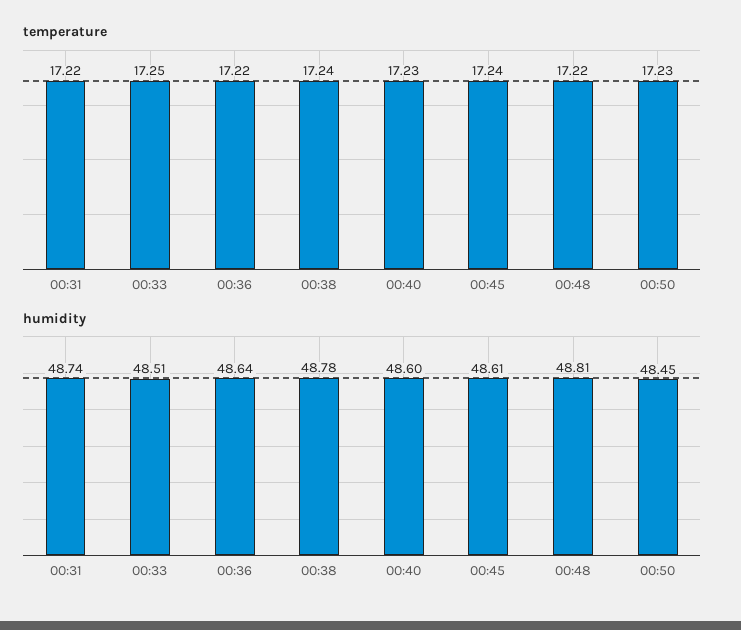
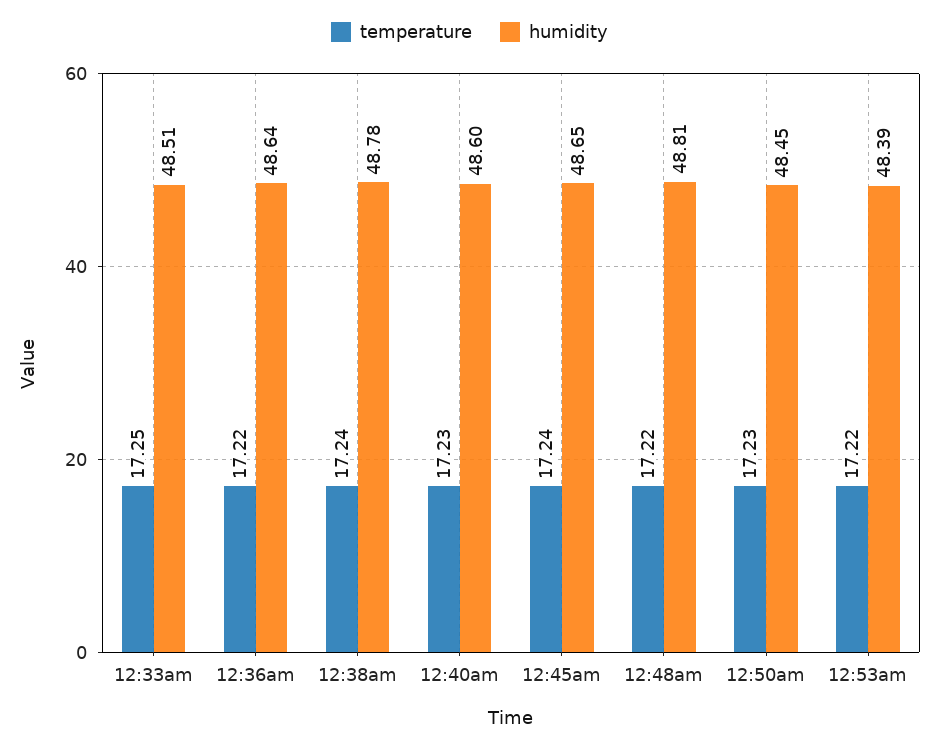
temperature, 00:31: 17.22 -> none
humidity, 00:31: 48.74 -> none
humidity, 00:45: 48.61 -> 48.65
temperature, 12:53am: none -> 17.22
humidity, 12:53am: none -> 48.39

